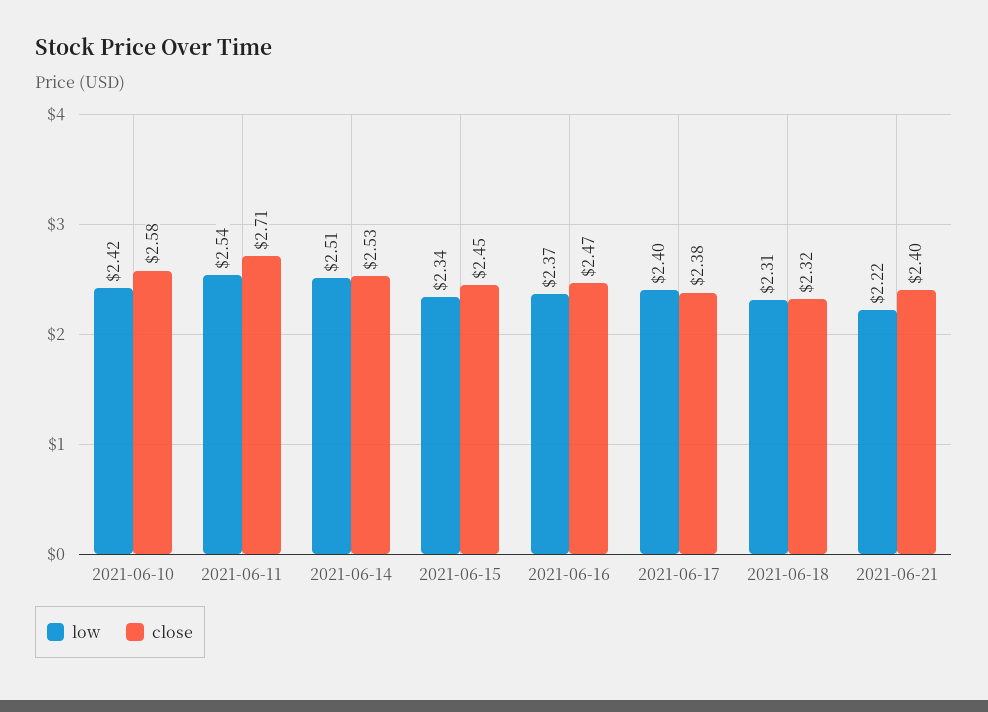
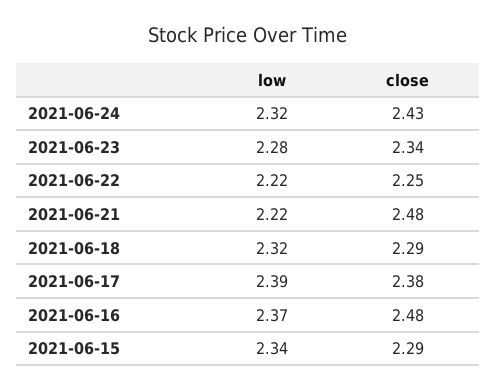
low, 2021-06-10: 2.42 -> none
close, 2021-06-10: 2.58 -> none
low, 2021-06-11: 2.54 -> none
close, 2021-06-11: 2.71 -> none
low, 2021-06-14: 2.51 -> none
close, 2021-06-14: 2.53 -> none
close, 2021-06-15: 2.45 -> 2.29
close, 2021-06-16: 2.47 -> 2.48
low, 2021-06-17: 2.4 -> 2.39
low, 2021-06-18: 2.31 -> 2.32
close, 2021-06-18: 2.32 -> 2.29
close, 2021-06-21: 2.4 -> 2.48
low, 2021-06-24: none -> 2.32
close, 2021-06-24: none -> 2.43
low, 2021-06-23: none -> 2.28
close, 2021-06-23: none -> 2.34
low, 2021-06-22: none -> 2.22
close, 2021-06-22: none -> 2.25

